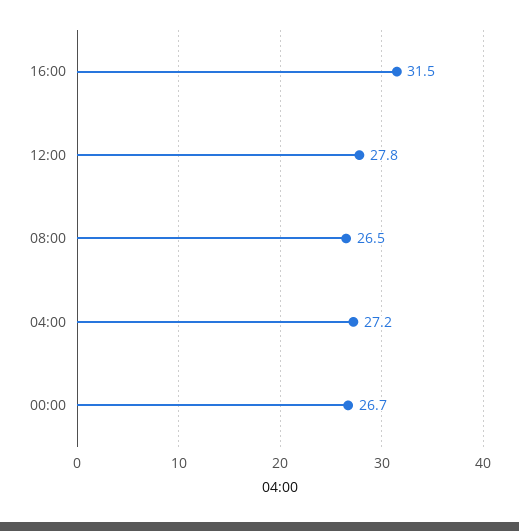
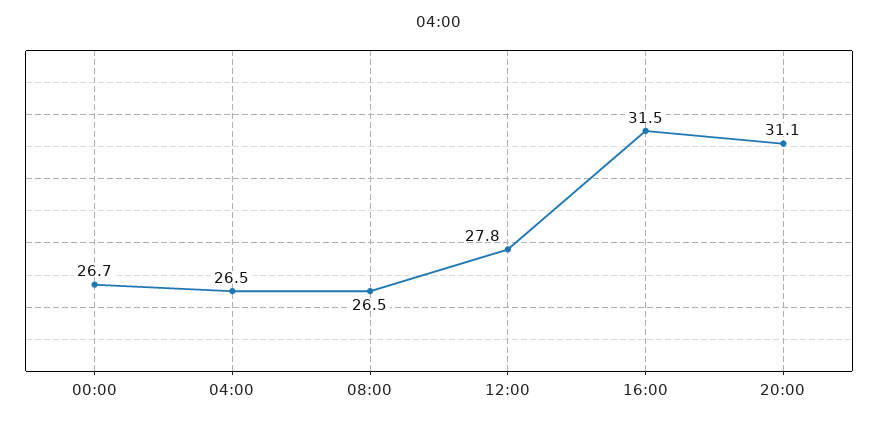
04:00: 27.2 -> 26.5
20:00: none -> 31.1

